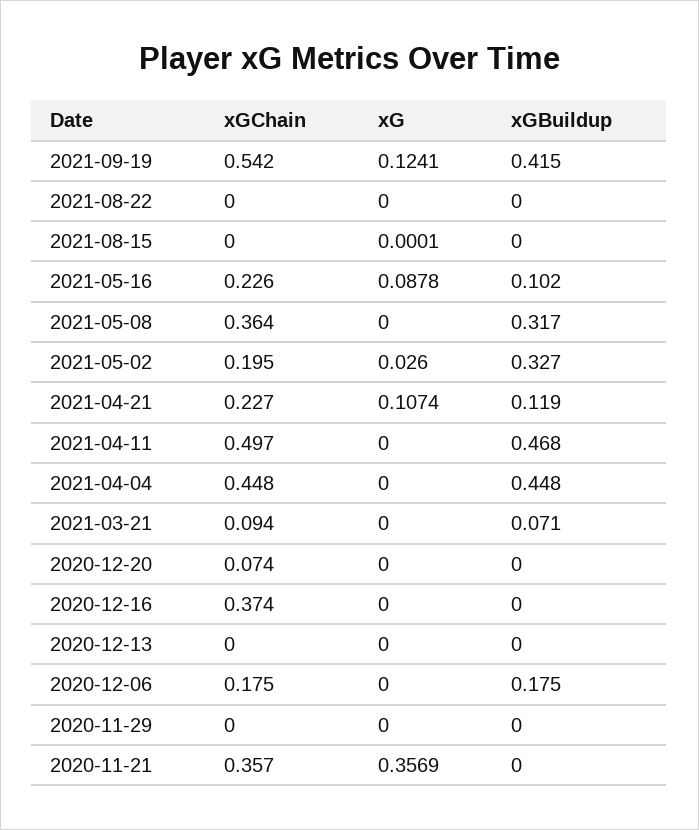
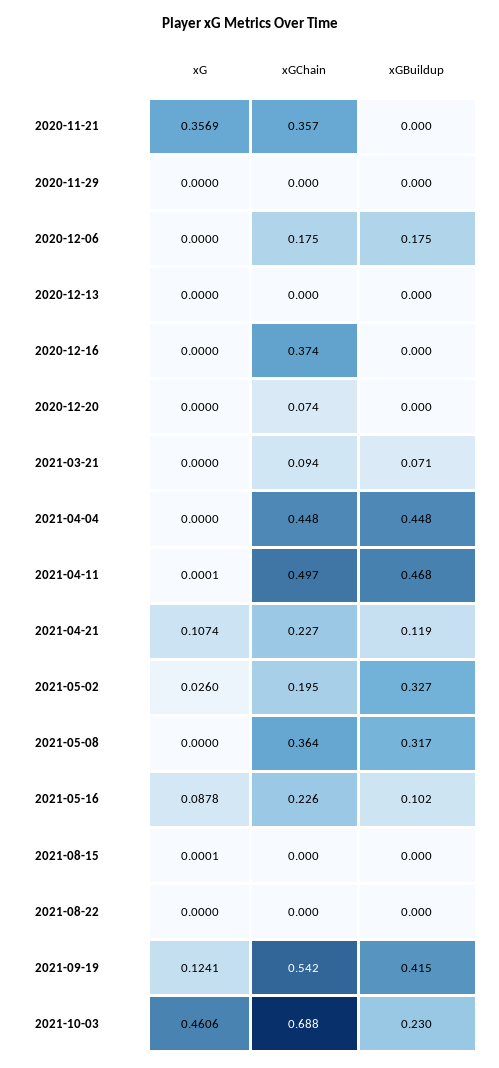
xG, 2021-04-11: 0 -> 0.0001
xG, 2021-10-03: none -> 0.4606
xGChain, 2021-10-03: none -> 0.688
xGBuildup, 2021-10-03: none -> 0.23

